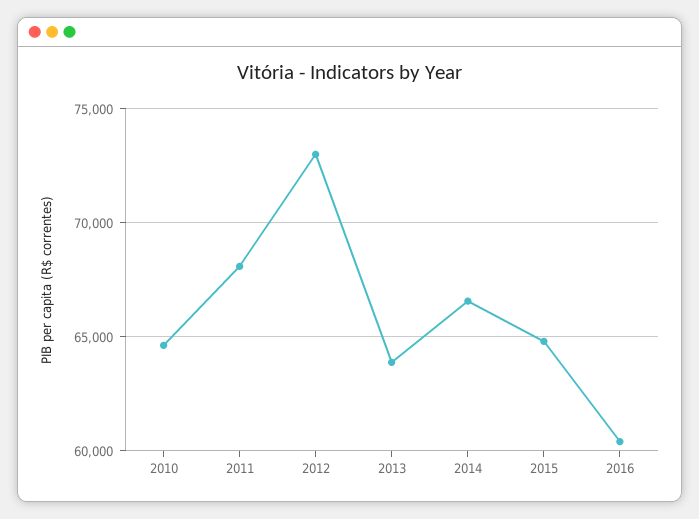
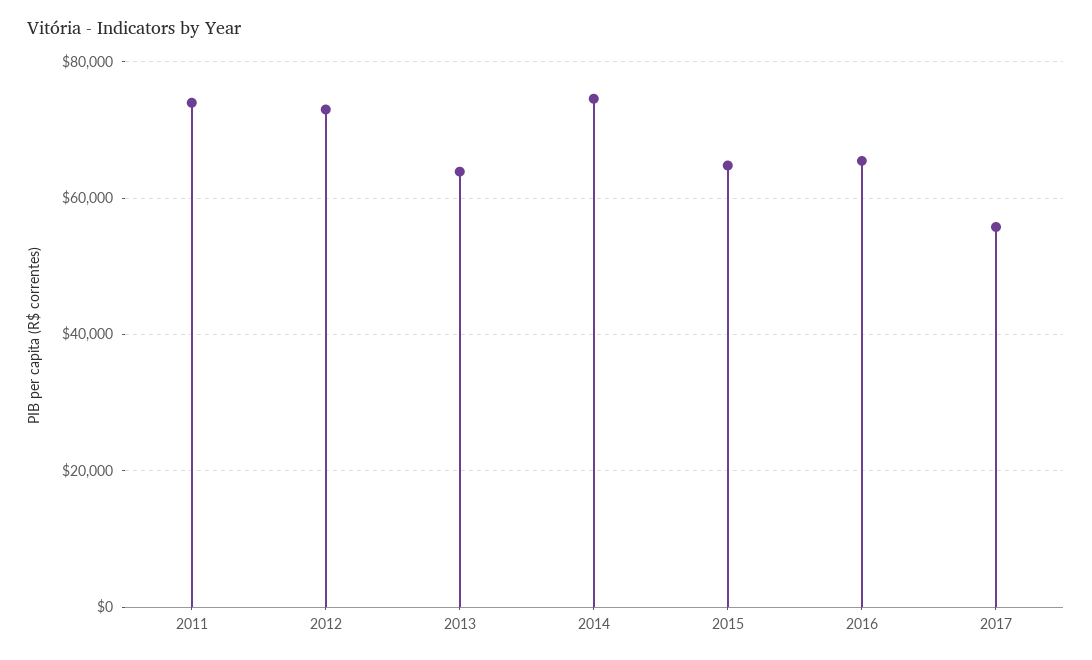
2010: 64500 -> none
2011: 68000 -> 74000
2014: 66500 -> 74000
2016: 60500 -> 66000
2017: none -> 56000

